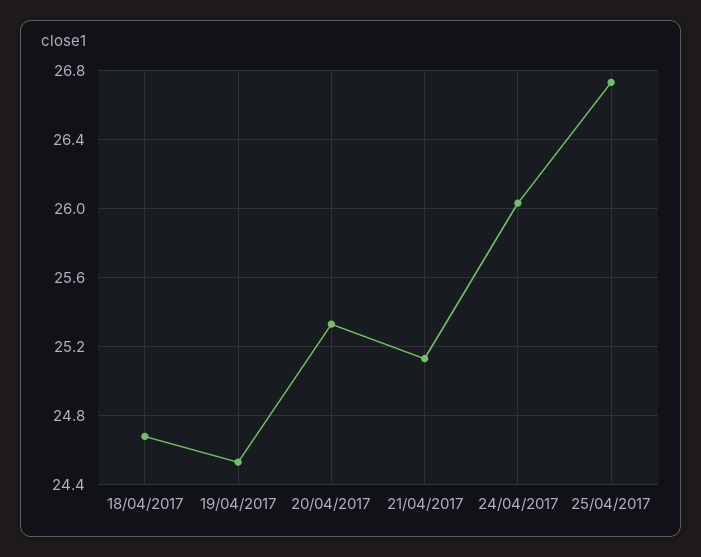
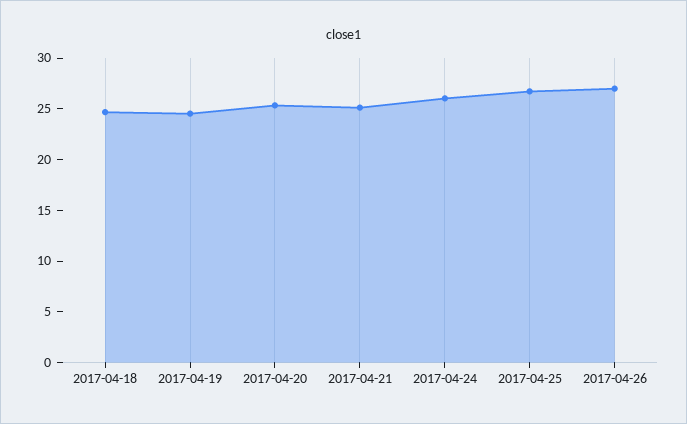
2017-04-26: none -> 27

